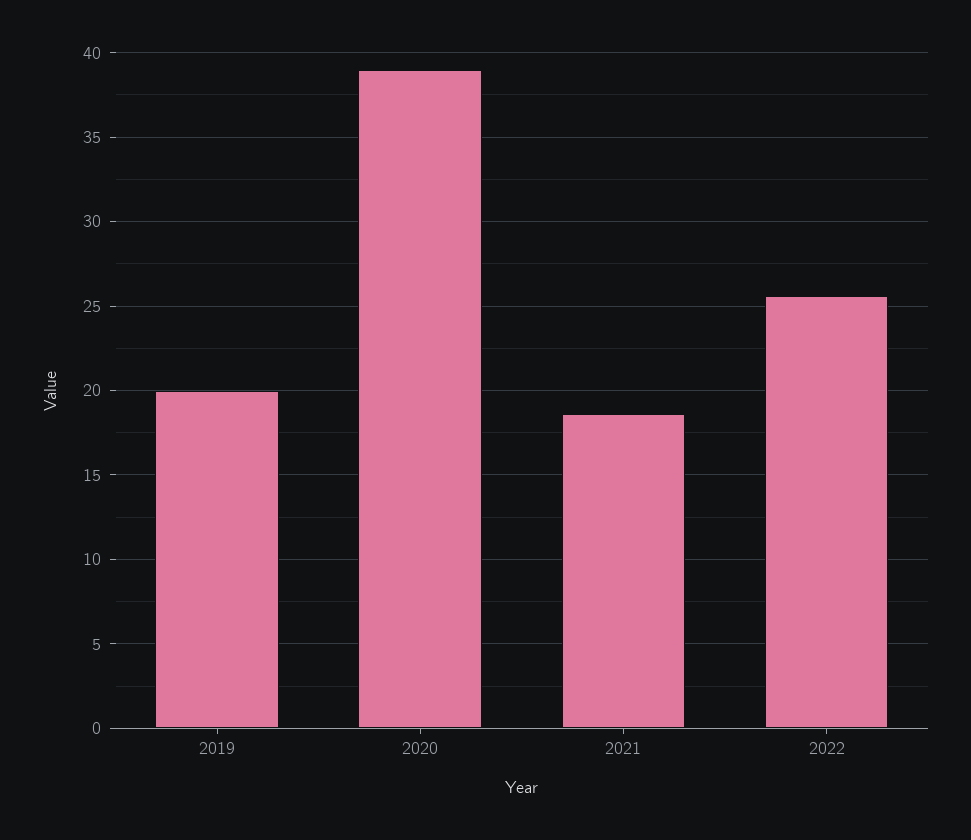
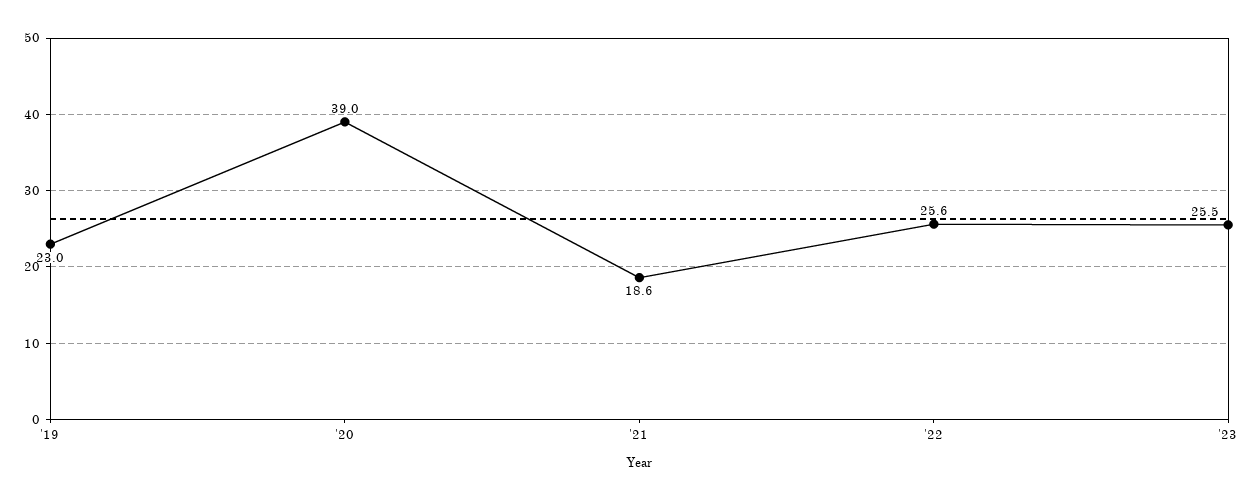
2019: 20 -> 23
'23: none -> 25.5

